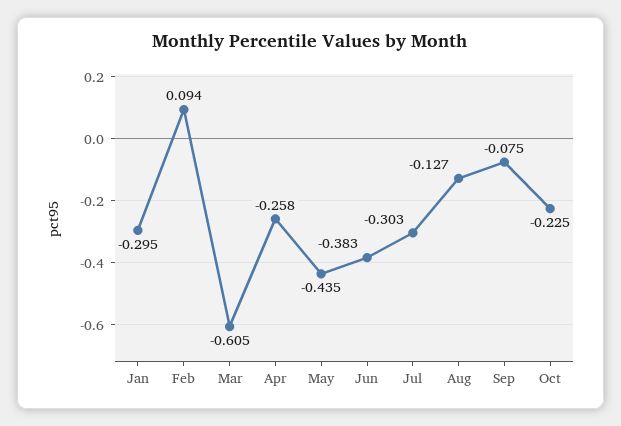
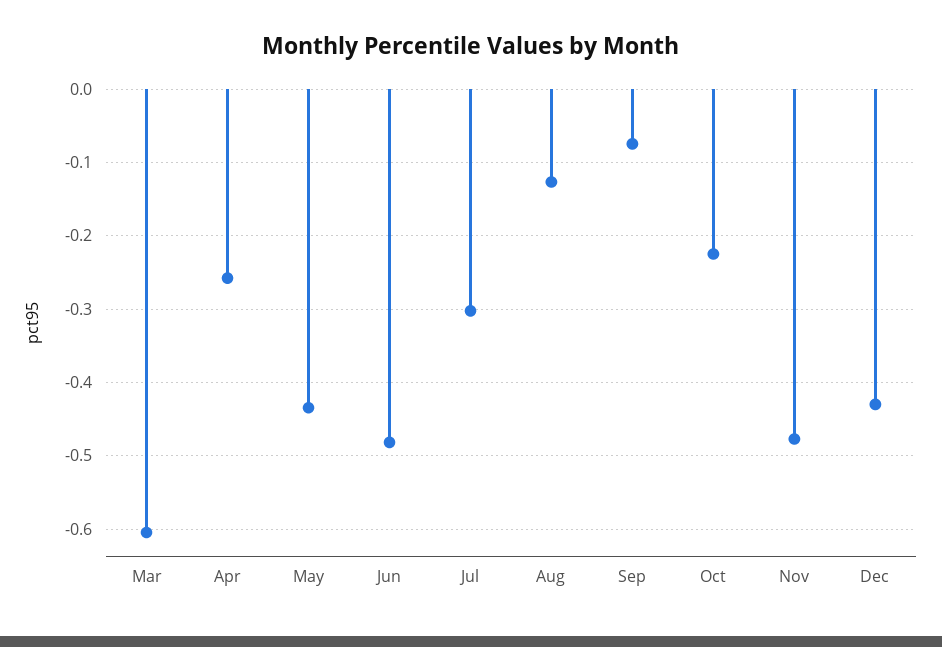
Jan: -0.295 -> none
Feb: 0.094 -> none
Jun: -0.383 -> -0.48
Nov: none -> -0.48
Dec: none -> -0.43

